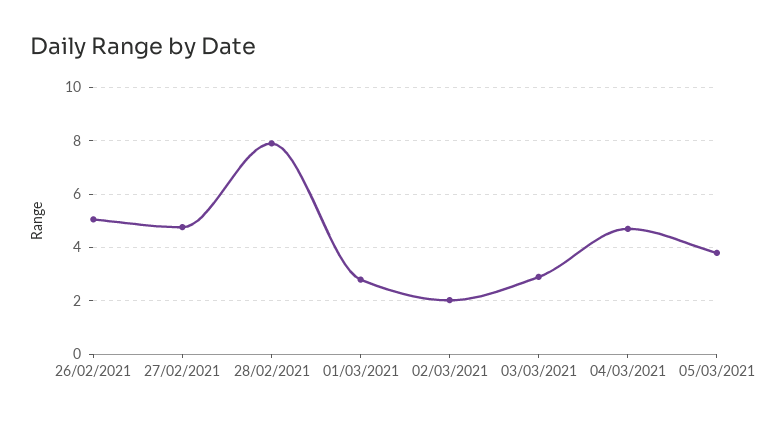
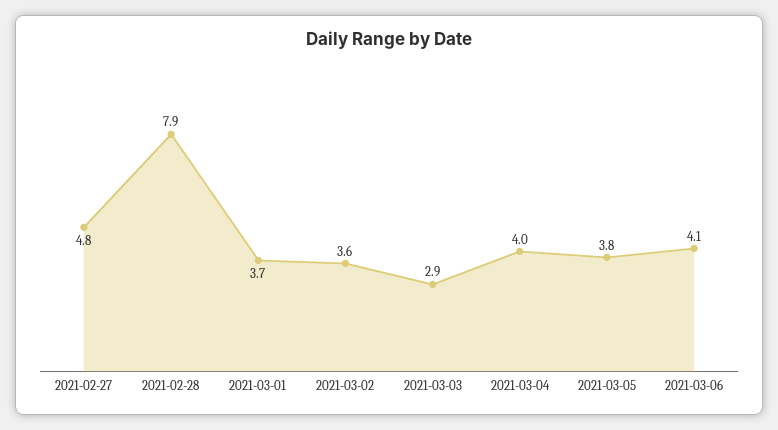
26/02/2021: 5 -> none
01/03/2021: 2.75 -> 3.7
02/03/2021: 2 -> 3.6
04/03/2021: 4.75 -> 4
2021-03-06: none -> 4.1

